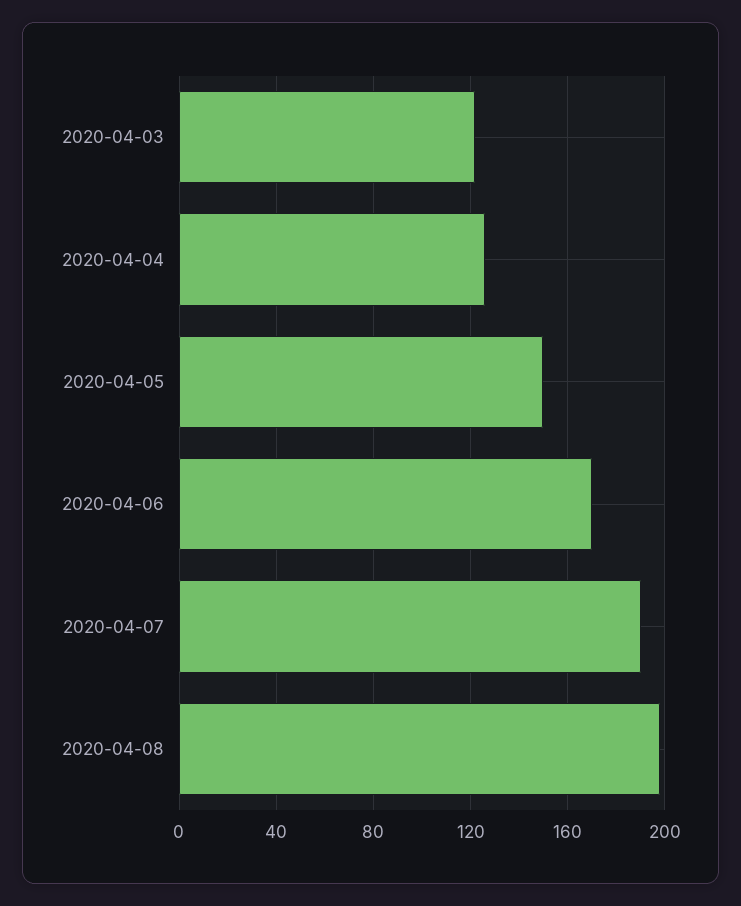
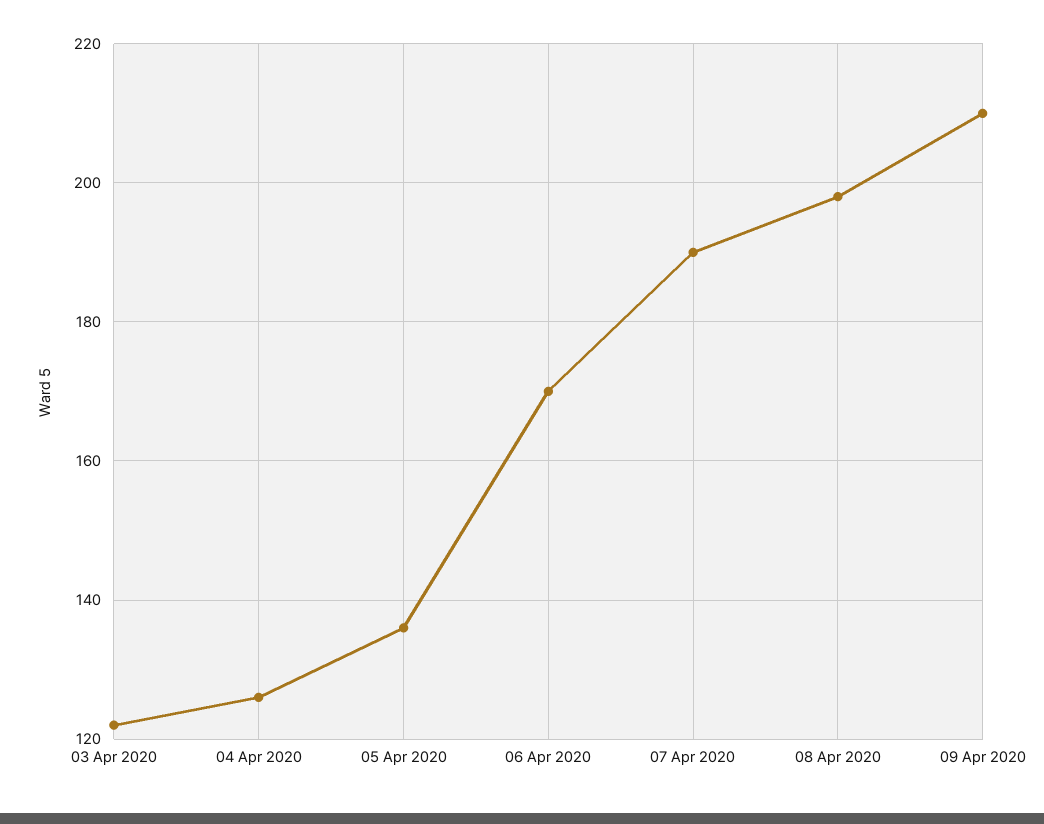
2020-04-05: 150 -> 135
09 Apr 2020: none -> 210

